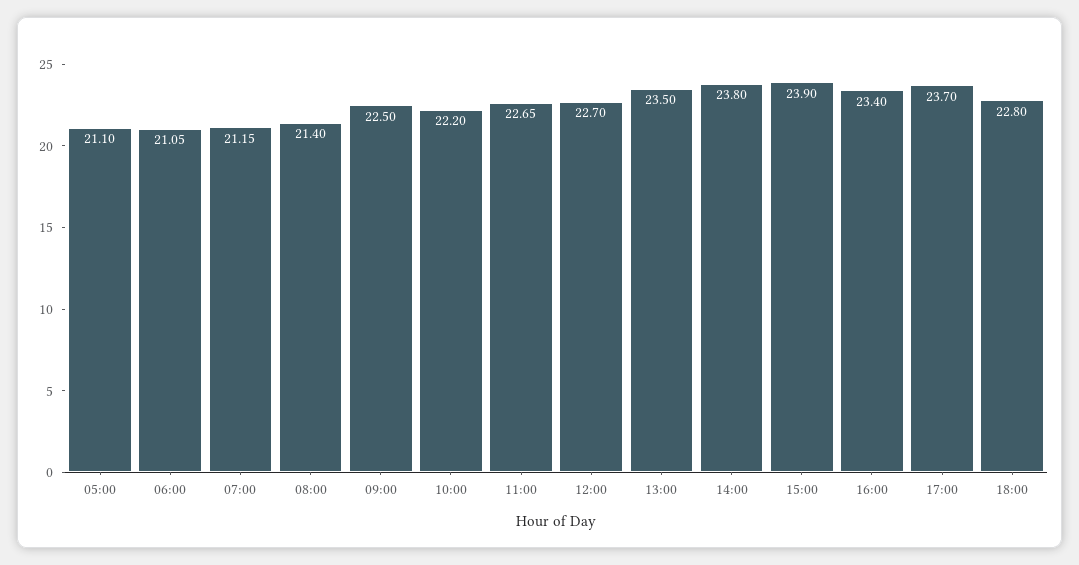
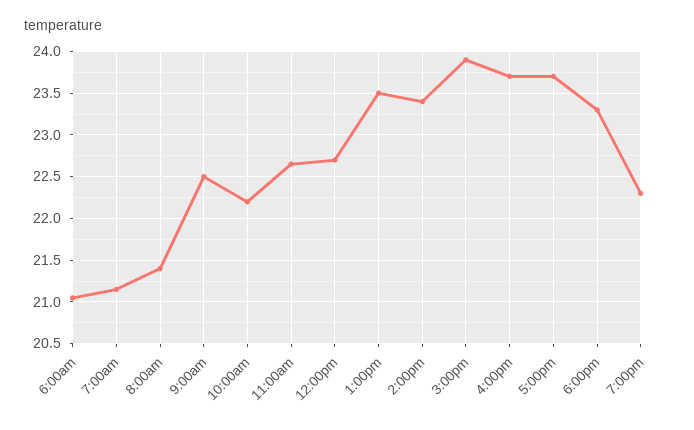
05:00: 21.1 -> none
14:00: 23.8 -> 23.4
16:00: 23.4 -> 23.7
18:00: 22.8 -> 23.3
7:00pm: none -> 22.3

